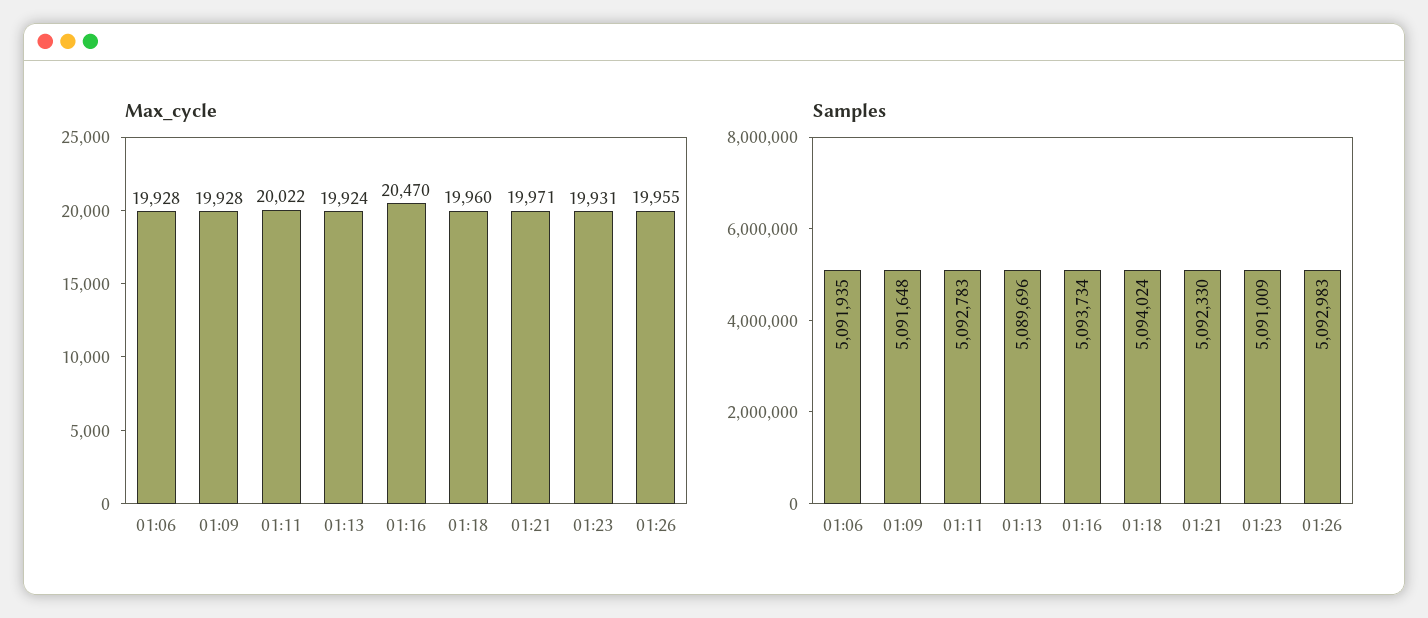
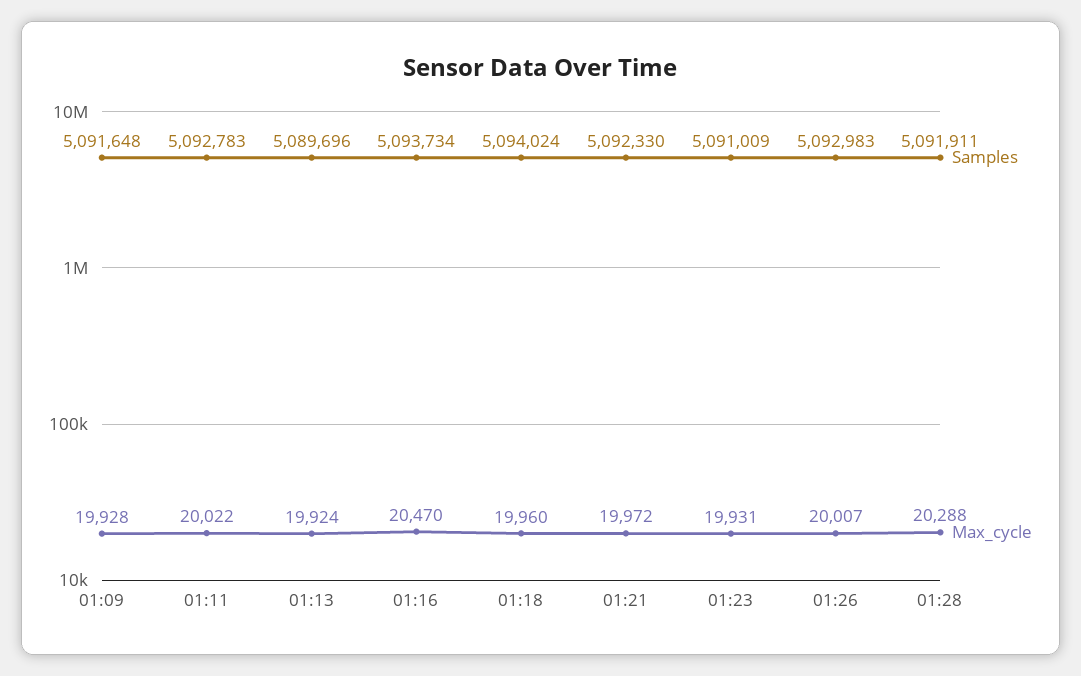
Max_cycle, 01:06: 19928 -> none
Max_cycle, 01:21: 19971 -> 19972
Max_cycle, 01:26: 19955 -> 20007
Samples, 01:06: 5091935 -> none
Samples, 01:28: none -> 5091911
Max_cycle, 01:28: none -> 20288

